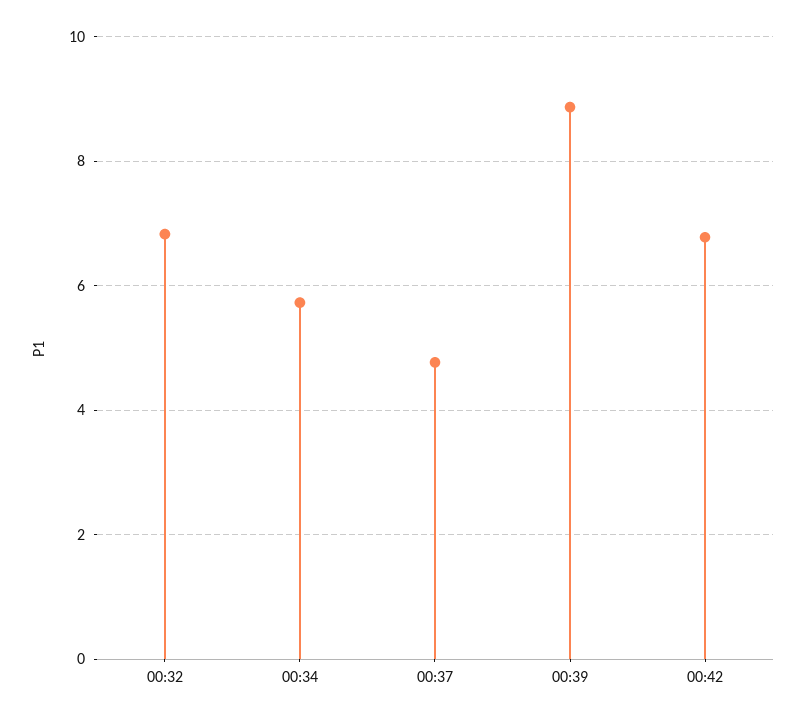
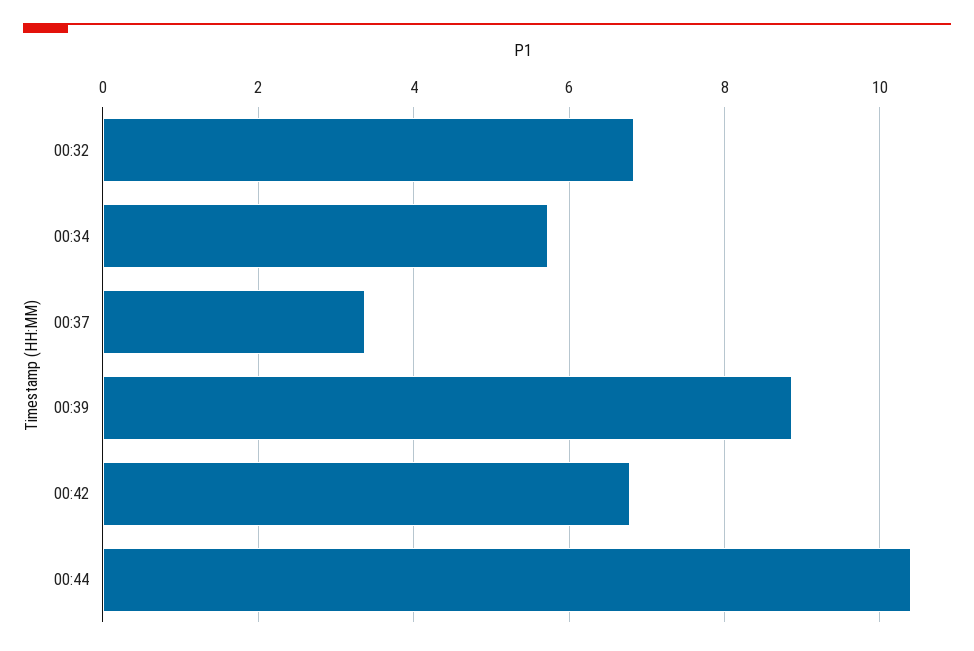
00:37: 4.8 -> 3.4
00:44: none -> 10.4

